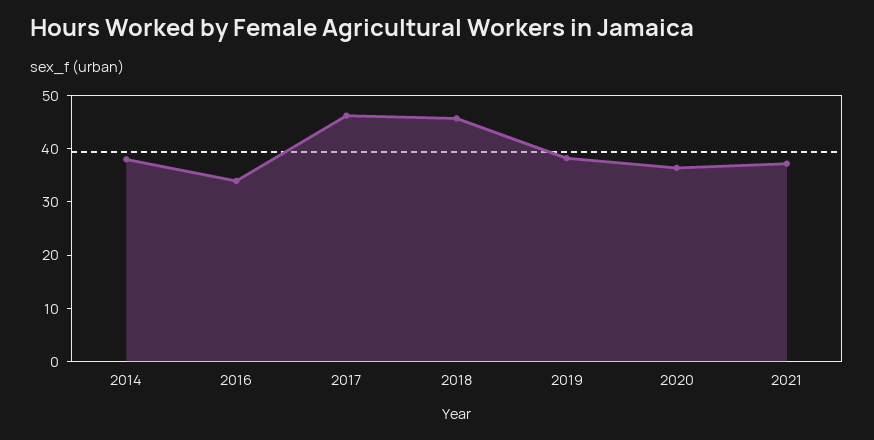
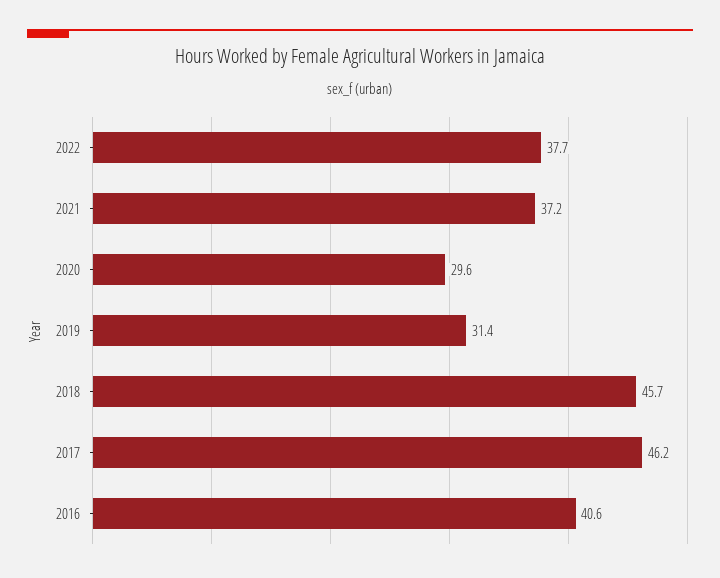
2014: 38 -> none
2016: 34 -> 40.6
2019: 38 -> 31.4
2020: 36 -> 29.6
2022: none -> 37.7

